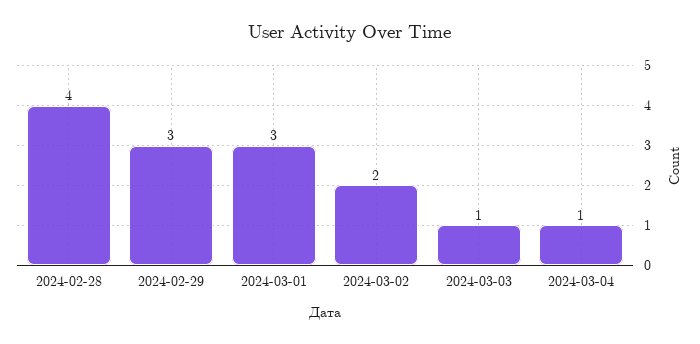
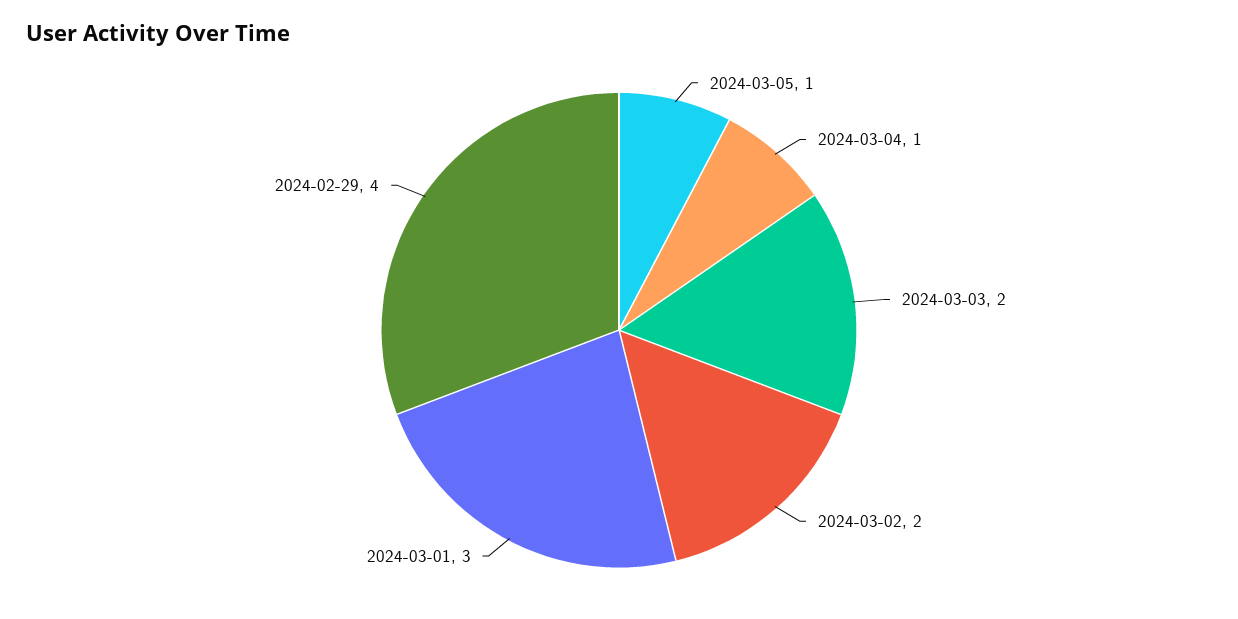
2024-02-28: 4 -> none
2024-02-29: 3 -> 4
2024-03-03: 1 -> 2
2024-03-05: none -> 1

